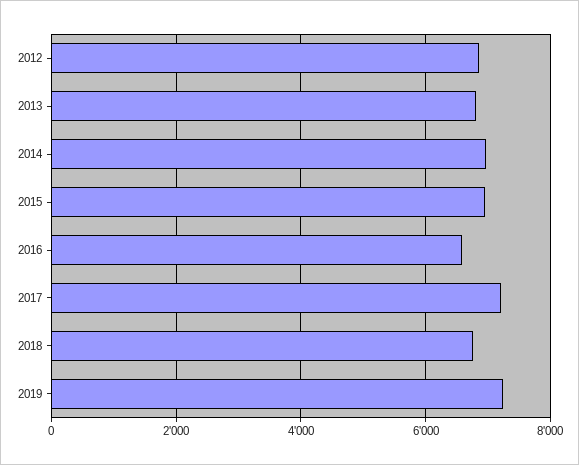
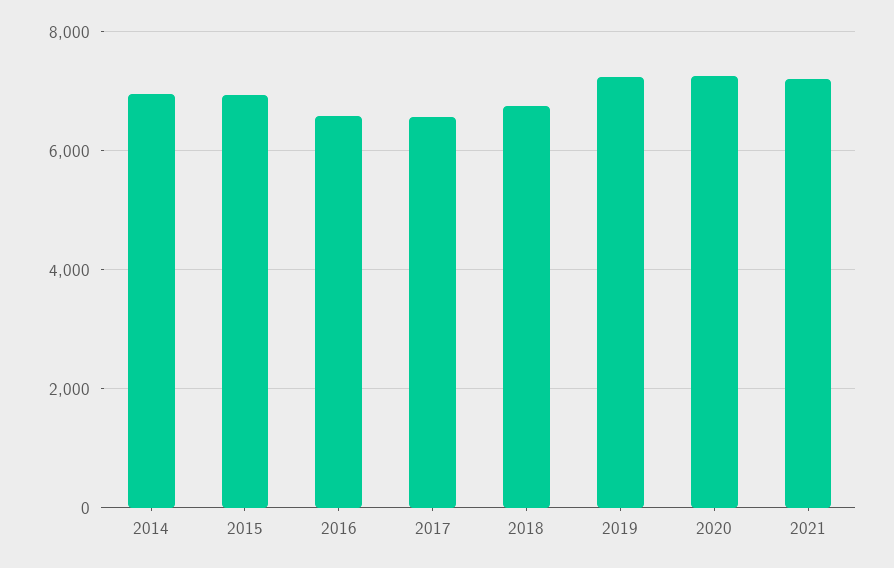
2012: 6800 -> none
2013: 6800 -> none
2017: 7200 -> 6600
2020: none -> 7200
2021: none -> 7200

